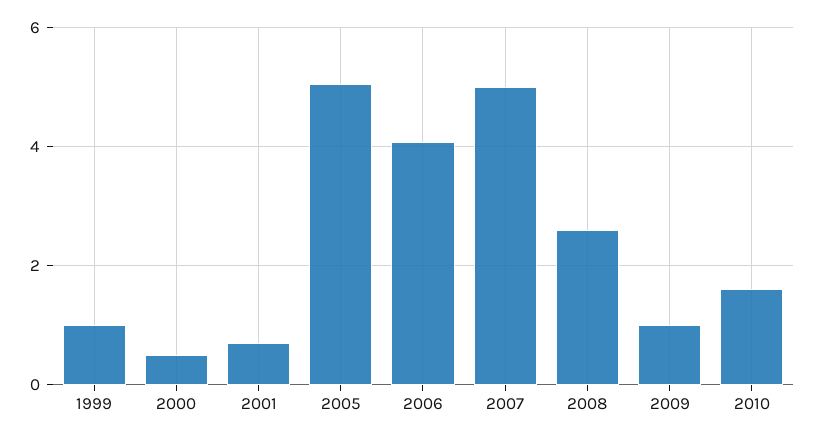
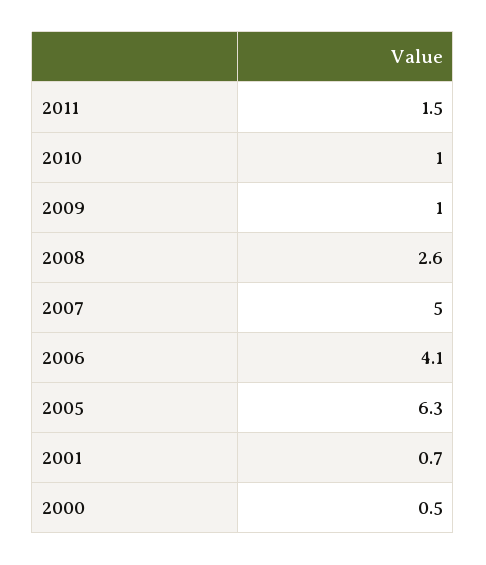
1999: 1 -> none
2005: 5 -> 6.3
2010: 1.6 -> 1
2011: none -> 1.5

